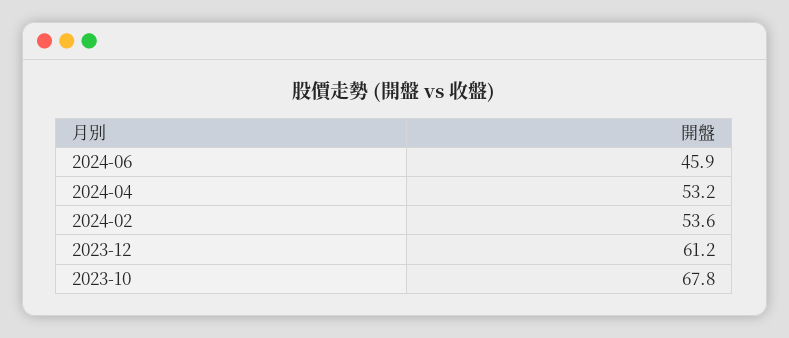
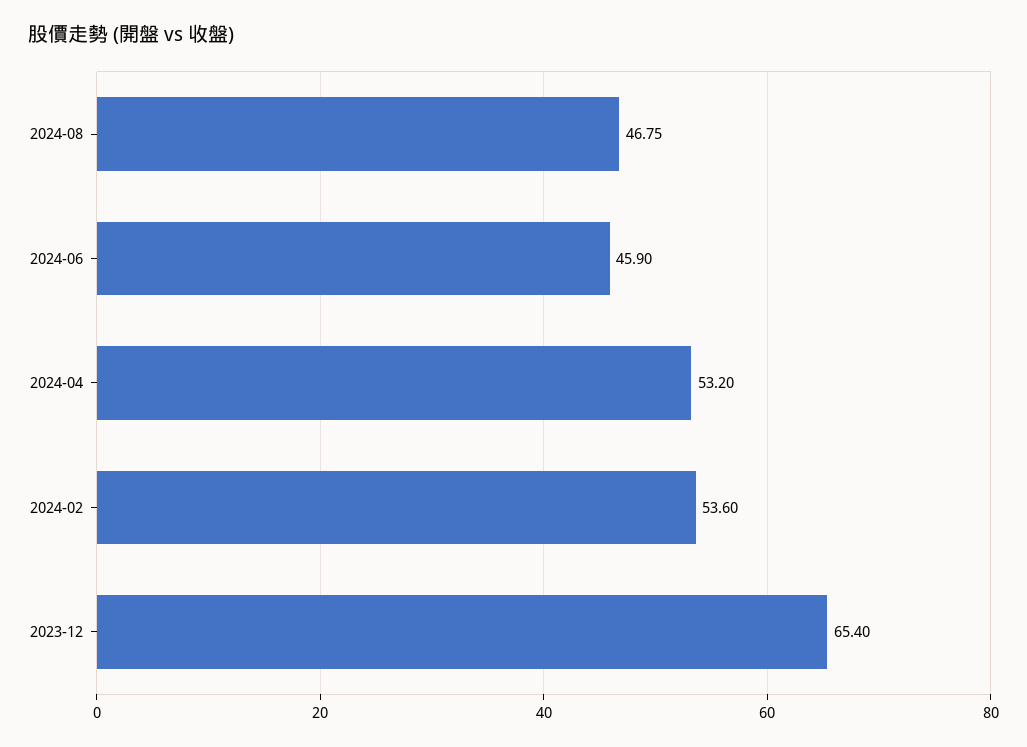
2023-12: 61.2 -> 65.4
2023-10: 67.8 -> none
2024-08: none -> 46.75

